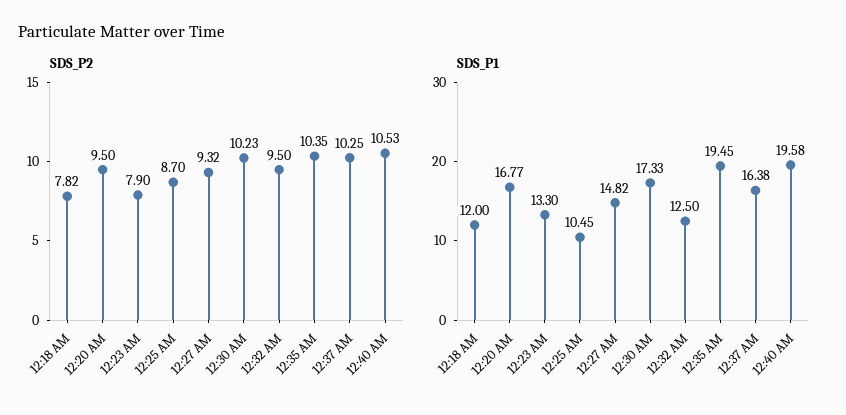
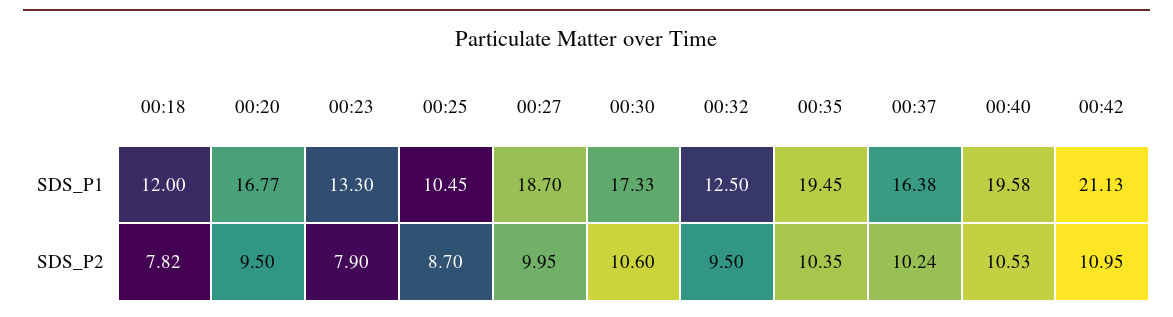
SDS_P2, 12:27 AM: 9.32 -> 9.95
SDS_P2, 12:30 AM: 10.23 -> 10.6
SDS_P2, 12:37 AM: 10.25 -> 10.24
SDS_P1, 12:27 AM: 14.82 -> 18.7
SDS_P1, 00:42: none -> 21.13
SDS_P2, 00:42: none -> 10.95

